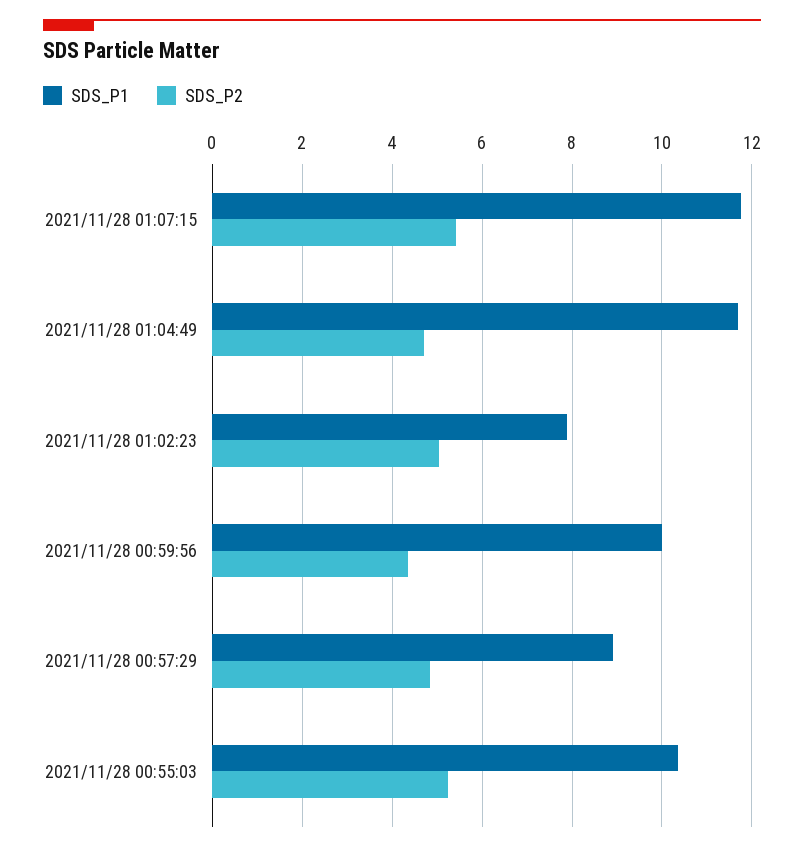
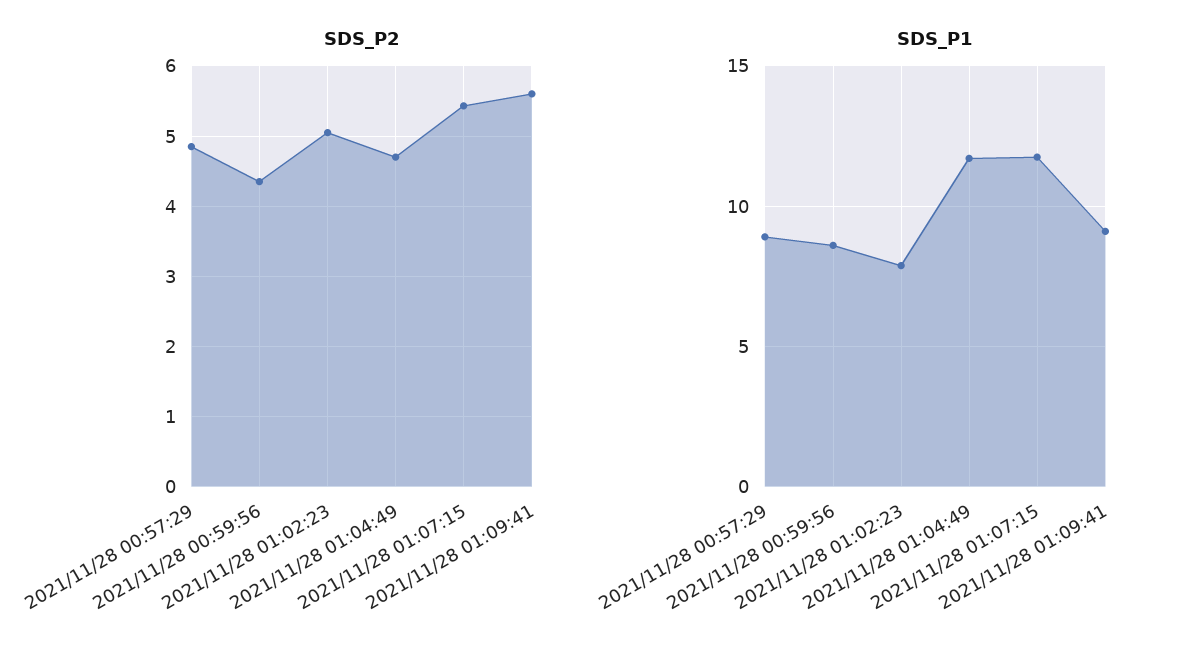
SDS_P1, 2021/11/28 00:59:56: 10 -> 8.5
SDS_P1, 2021/11/28 00:55:03: 10.4 -> none
SDS_P2, 2021/11/28 00:55:03: 5.2 -> none
SDS_P2, 2021/11/28 01:09:41: none -> 5.6
SDS_P1, 2021/11/28 01:09:41: none -> 9

